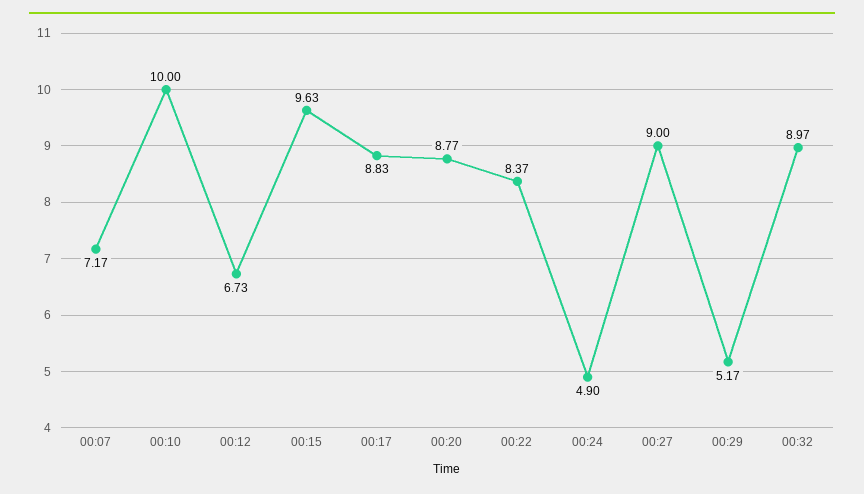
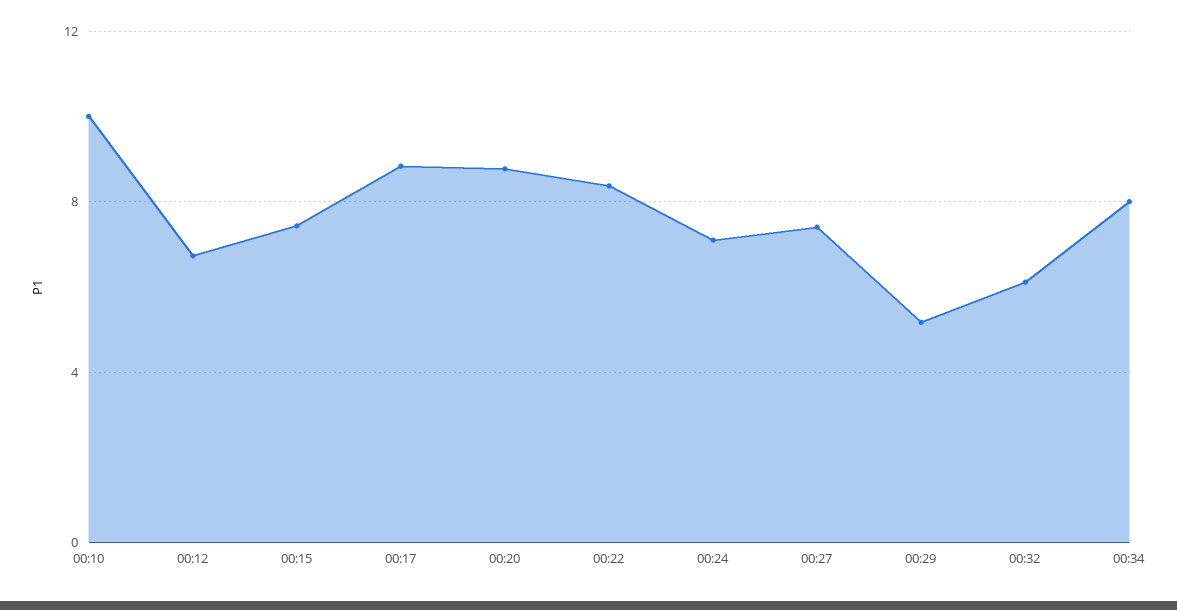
00:07: 7.17 -> none
00:15: 9.63 -> 7.5
00:24: 4.9 -> 7
00:27: 9 -> 7.5
00:32: 8.97 -> 6
00:34: none -> 8

